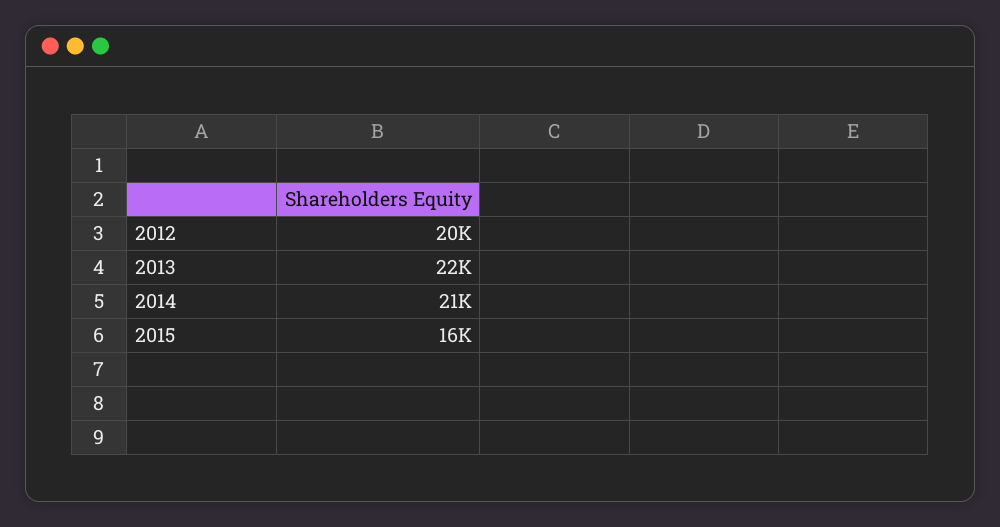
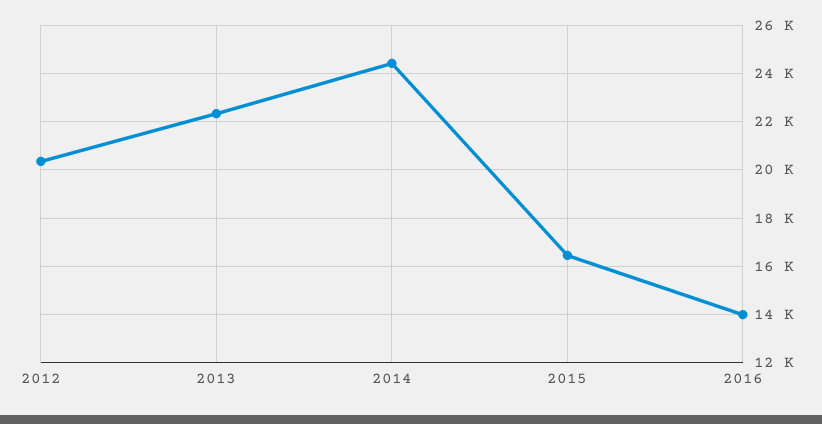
2014: 21000 -> 24500
2016: none -> 14000

